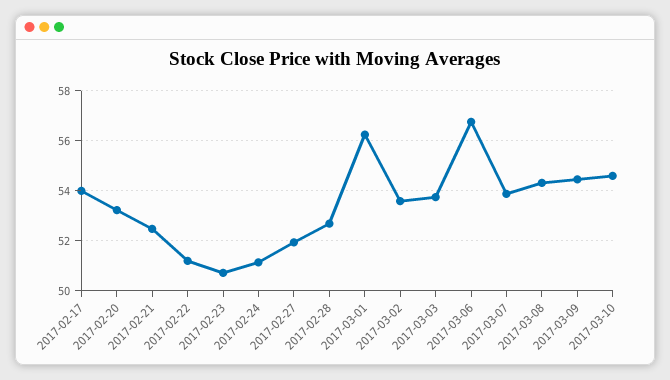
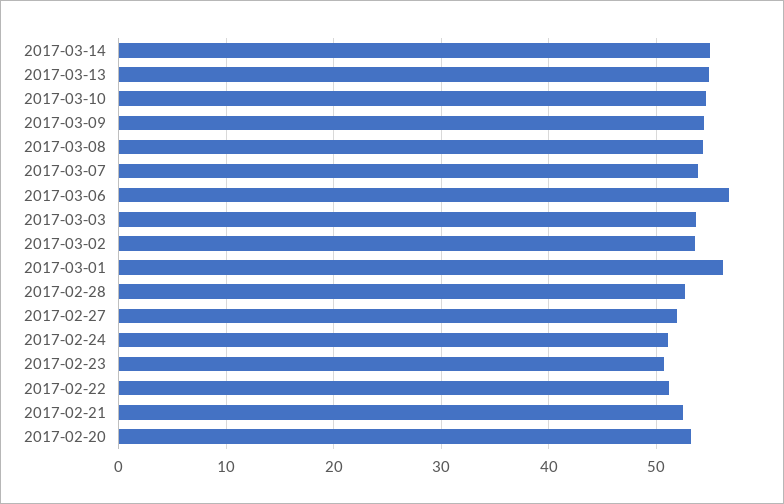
2017-02-17: 54 -> none
2017-03-14: none -> 55
2017-03-13: none -> 55

